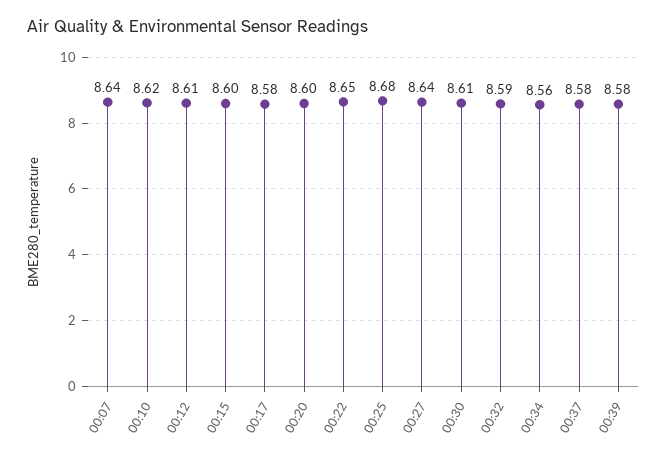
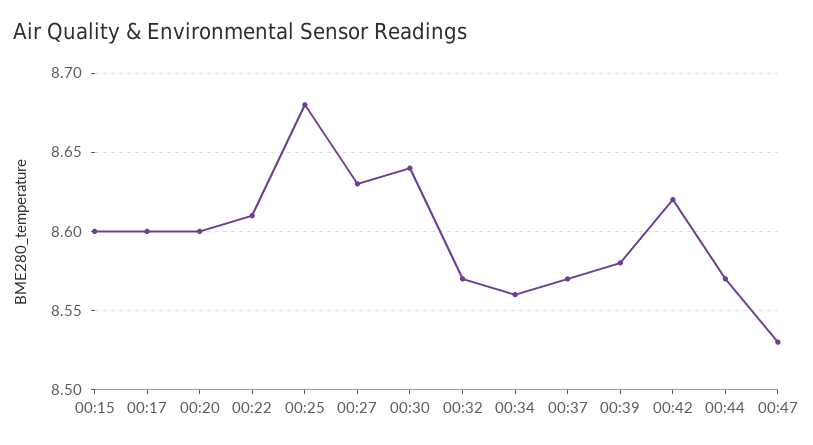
00:07: 8.64 -> none
00:10: 8.62 -> none
00:12: 8.61 -> none
00:17: 8.58 -> 8.6
00:22: 8.65 -> 8.61
00:27: 8.64 -> 8.63
00:30: 8.61 -> 8.64
00:32: 8.59 -> 8.57
00:37: 8.58 -> 8.57
00:42: none -> 8.62
00:44: none -> 8.57
00:47: none -> 8.53

